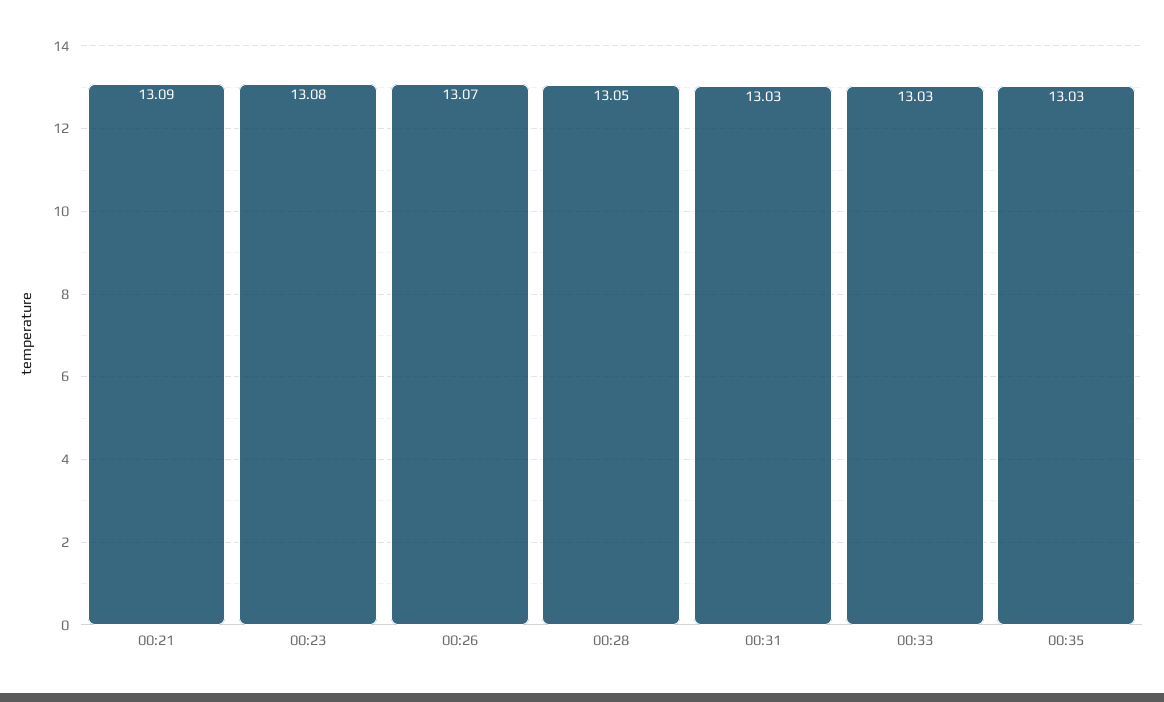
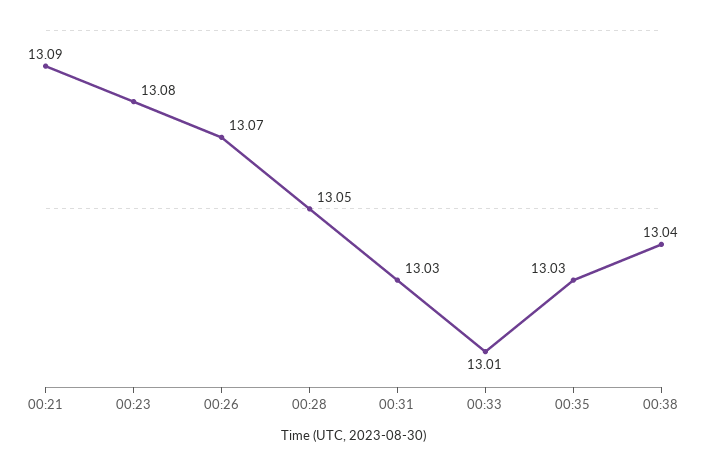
00:33: 13.03 -> 13.01
00:38: none -> 13.04

